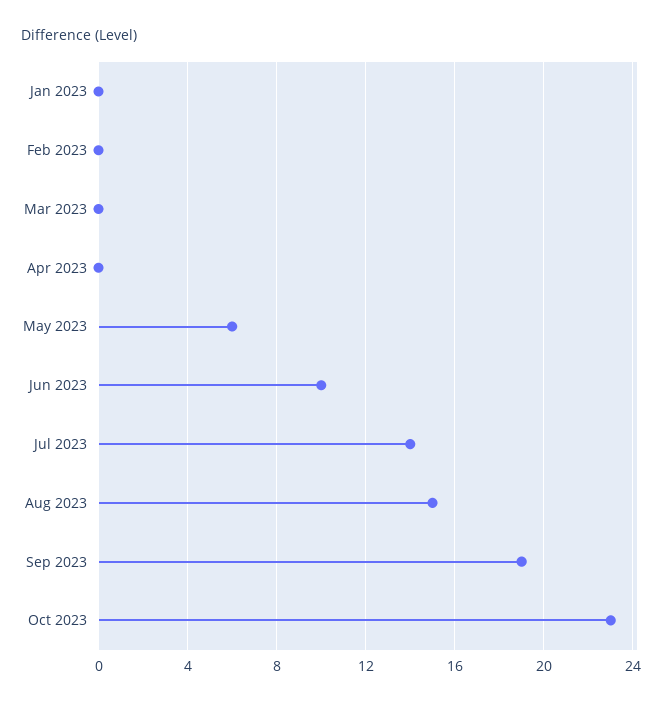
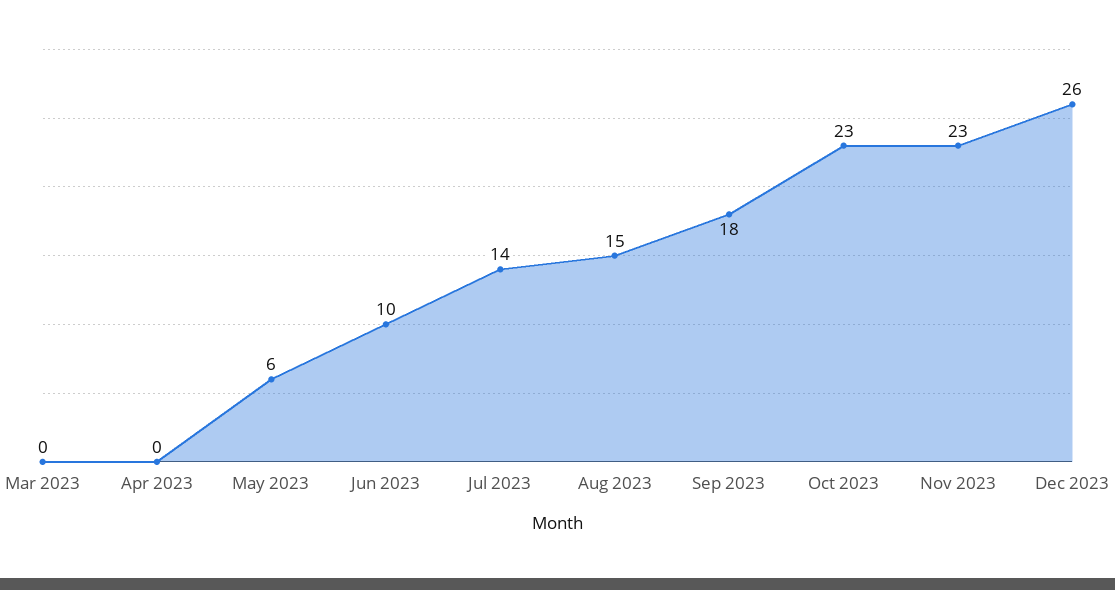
Jan 2023: 0 -> none
Feb 2023: 0 -> none
Sep 2023: 19 -> 18
Nov 2023: none -> 23
Dec 2023: none -> 26

